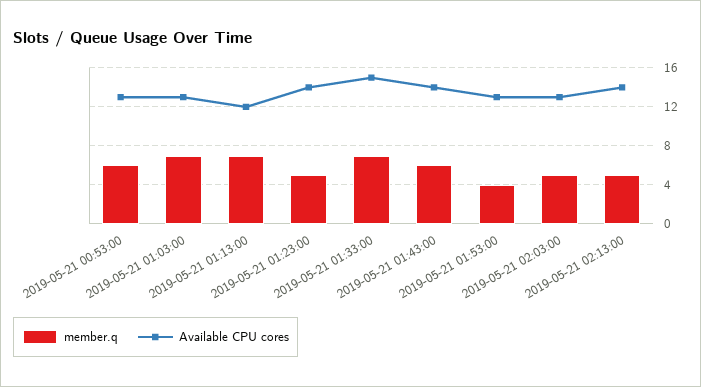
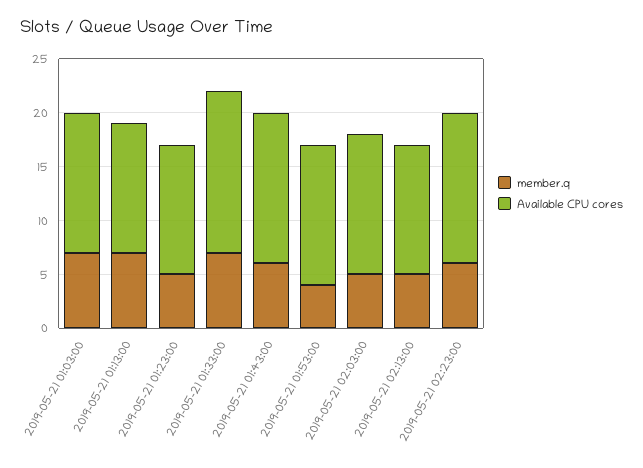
member.q, 2019-05-21 00:53:00: 6 -> none
Available CPU cores, 2019-05-21 00:53:00: 13 -> none
Available CPU cores, 2019-05-21 01:23:00: 14 -> 12
Available CPU cores, 2019-05-21 02:13:00: 14 -> 12
member.q, 2019-05-21 02:23:00: none -> 6
Available CPU cores, 2019-05-21 02:23:00: none -> 14

